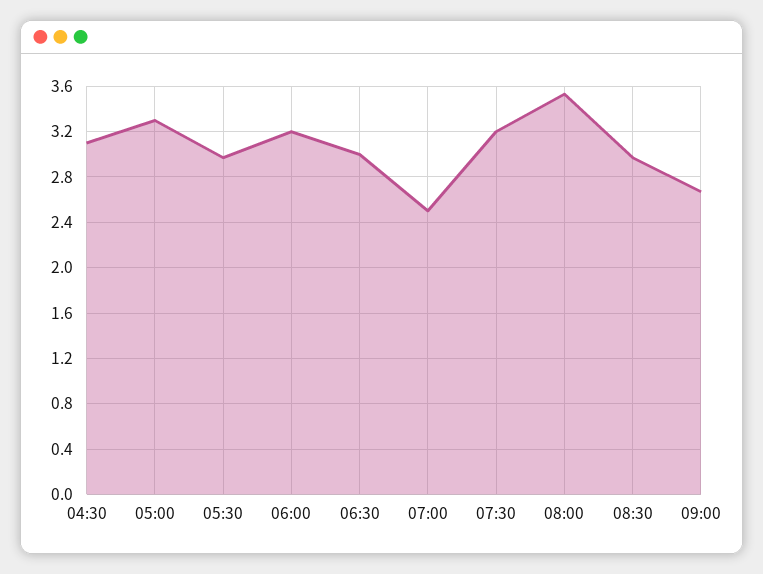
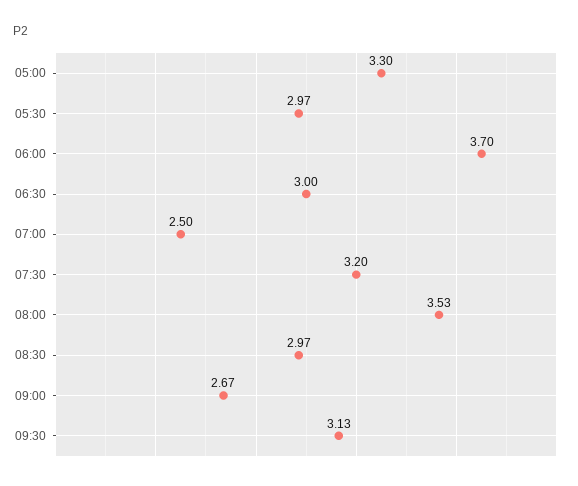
04:30: 3.1 -> none
06:00: 3.2 -> 3.7
09:30: none -> 3.13

